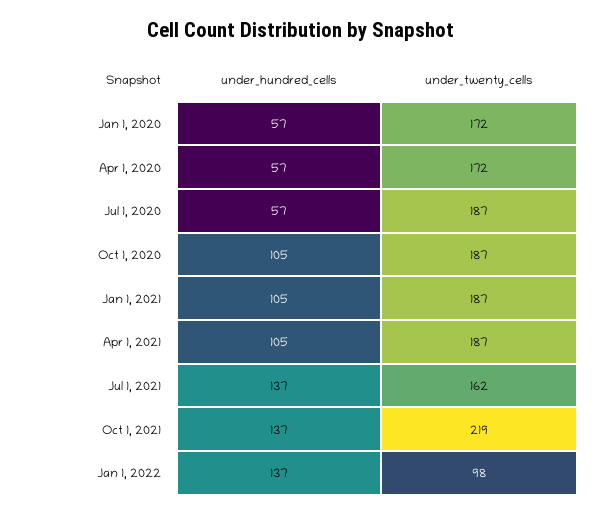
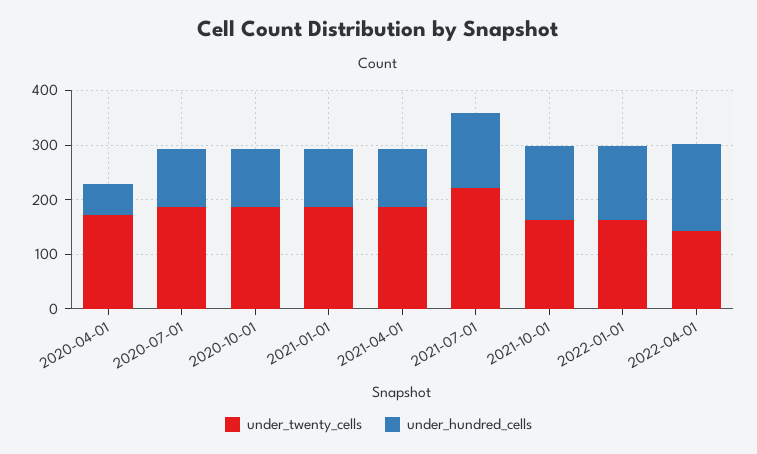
under_hundred_cells, Jan 1, 2020: 57 -> none
under_twenty_cells, Jan 1, 2020: 172 -> none
under_hundred_cells, Jul 1, 2020: 57 -> 100
under_twenty_cells, Jul 1, 2021: 162 -> 220
under_twenty_cells, Oct 1, 2021: 219 -> 160
under_twenty_cells, Jan 1, 2022: 98 -> 160
under_twenty_cells, 2022-04-01: none -> 140
under_hundred_cells, 2022-04-01: none -> 160

